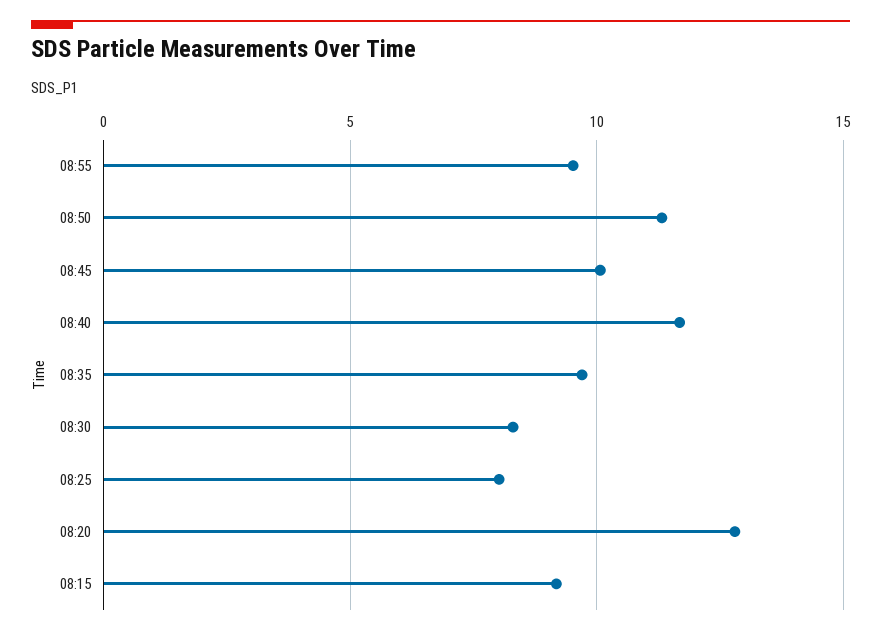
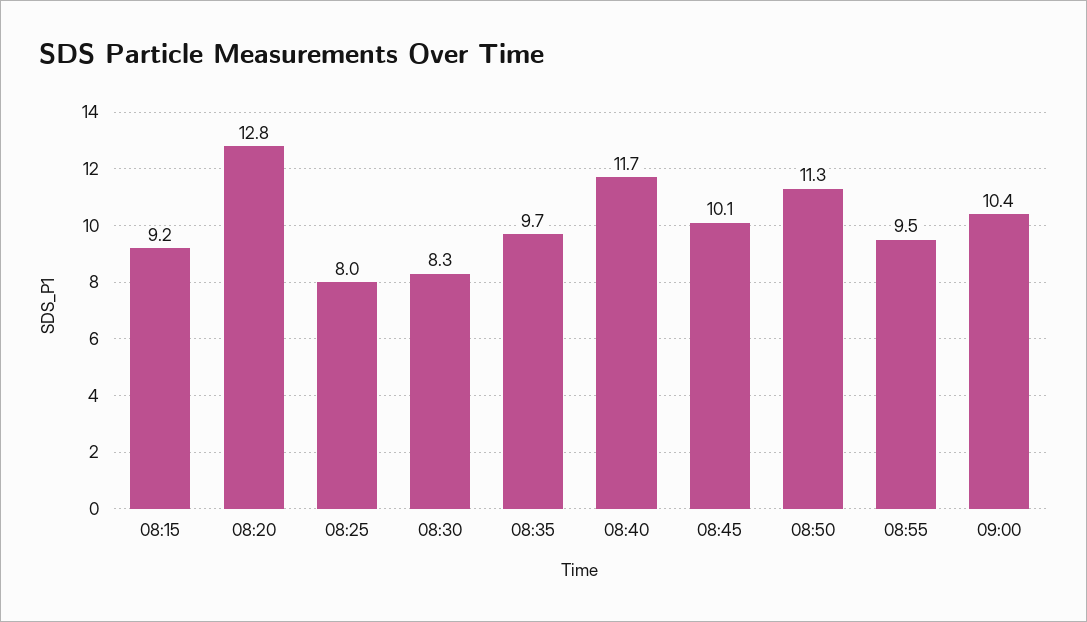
09:00: none -> 10.4

